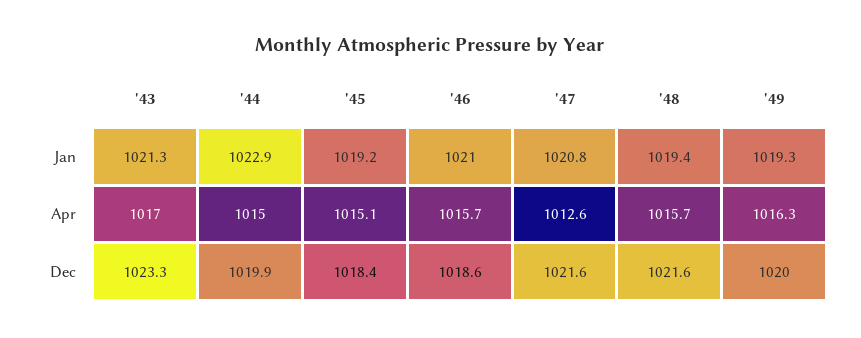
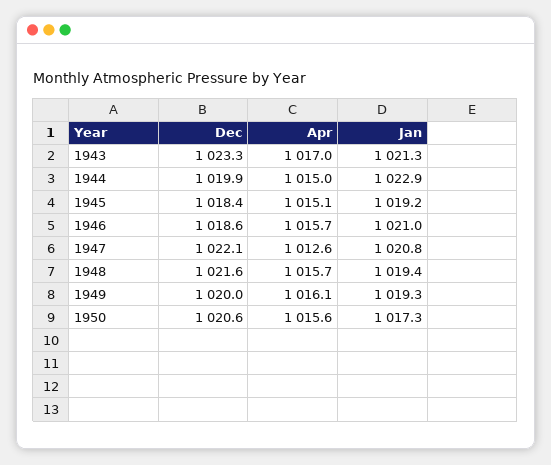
'49, Apr: 1016.3 -> 1016.1
'47, Dec: 1021.6 -> 1022.1
1950, Dec: none -> 1020.6
1950, Apr: none -> 1015.6
1950, Jan: none -> 1017.3

